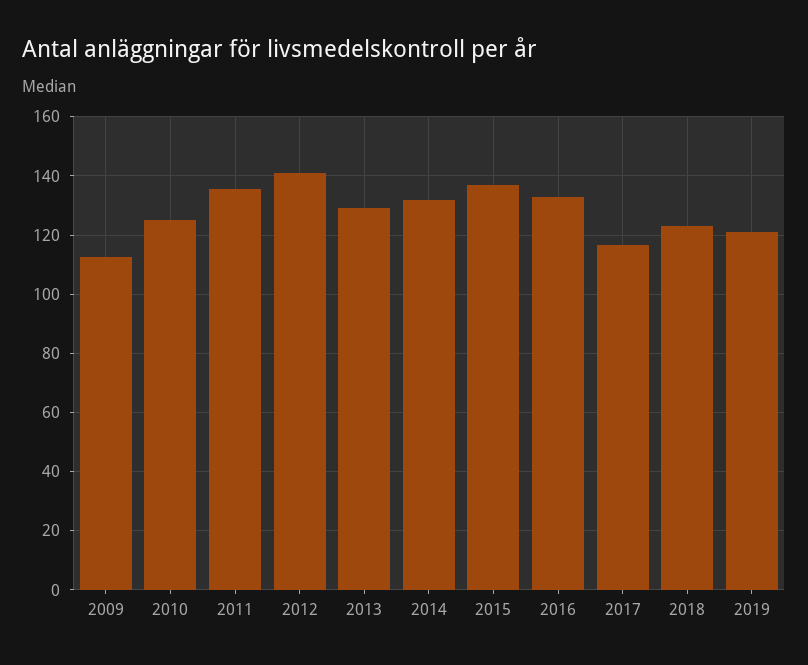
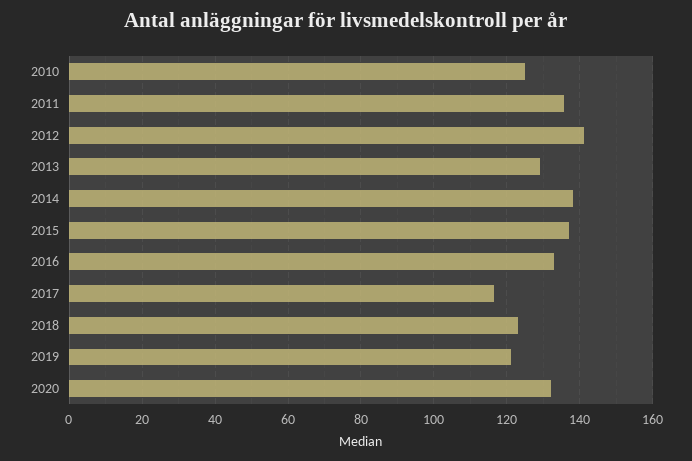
2009: 112.5 -> none
2014: 132.5 -> 138
2020: none -> 132

